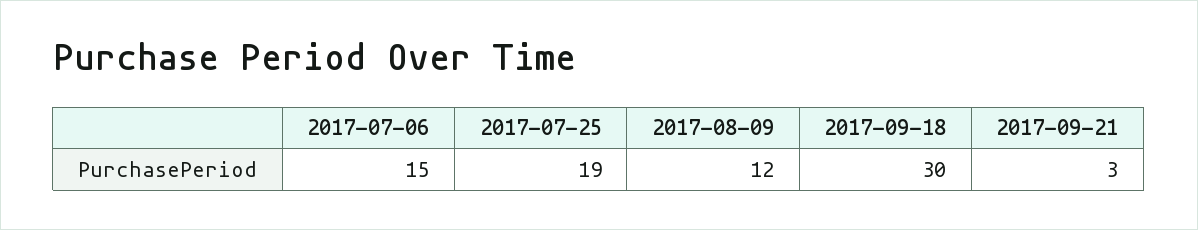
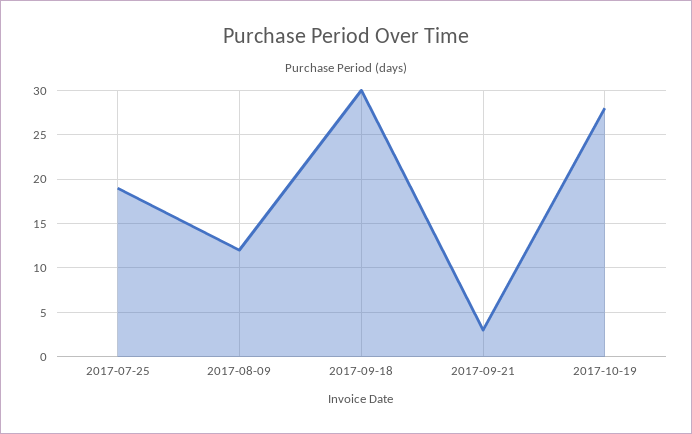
2017-07-06: 15 -> none
2017-10-19: none -> 28

